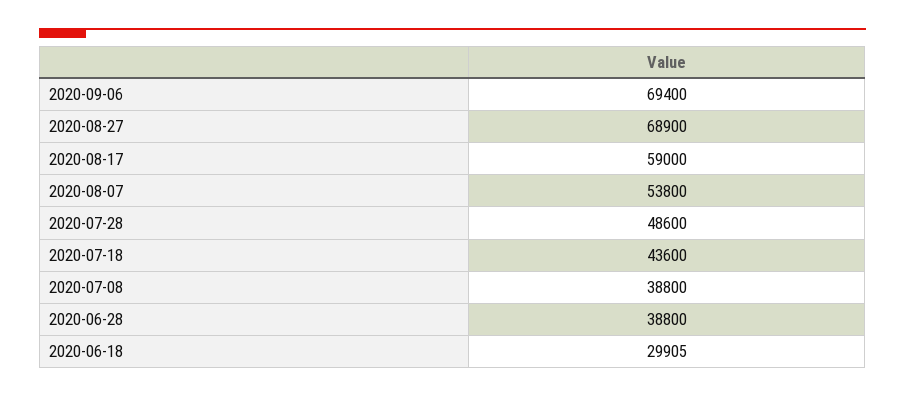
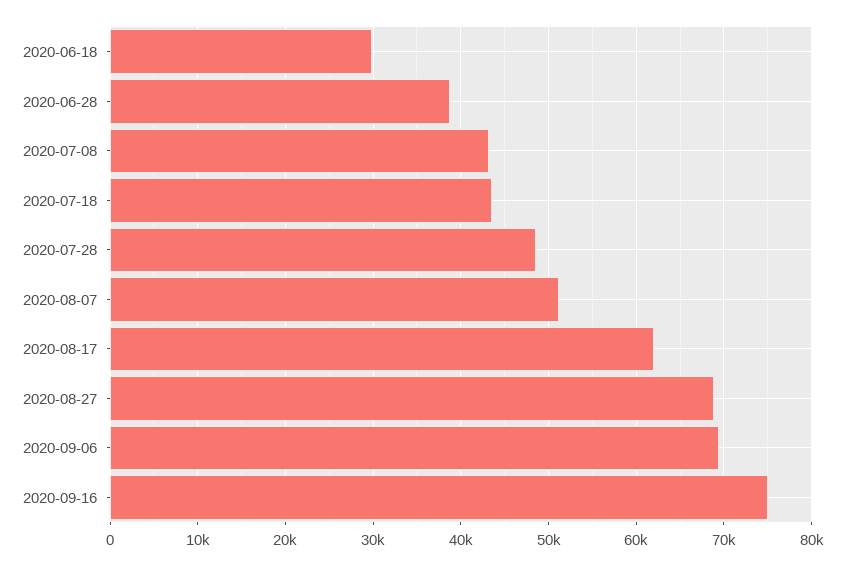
2020-08-17: 59000 -> 62000
2020-08-07: 53800 -> 51000
2020-07-08: 38800 -> 43000
2020-09-16: none -> 75000

